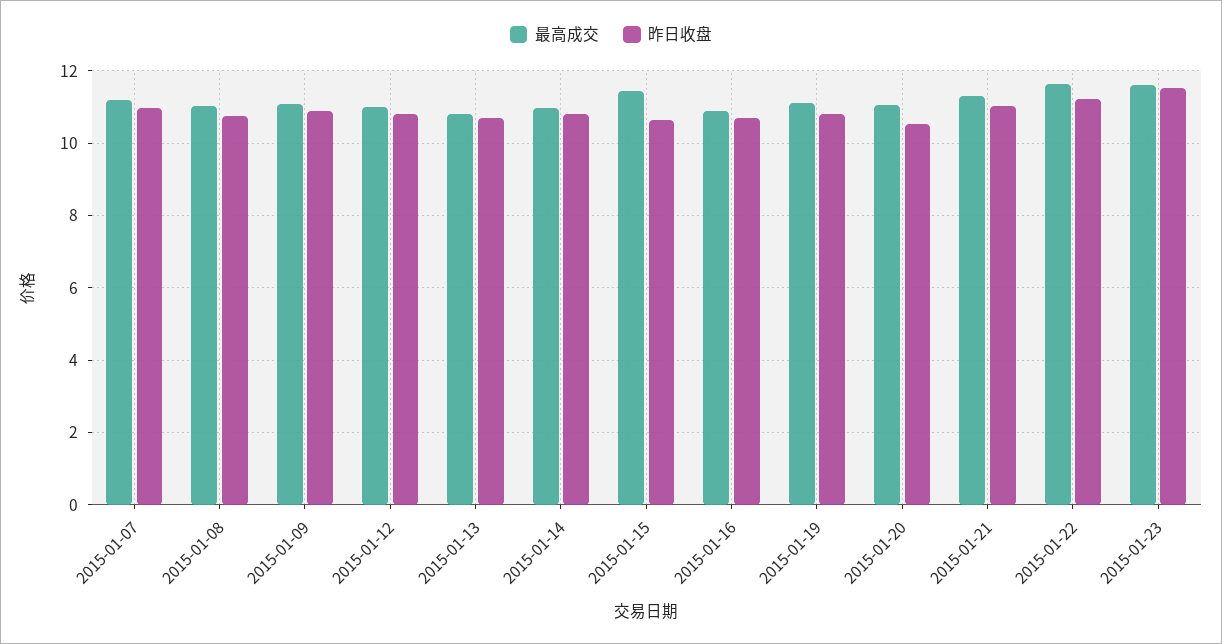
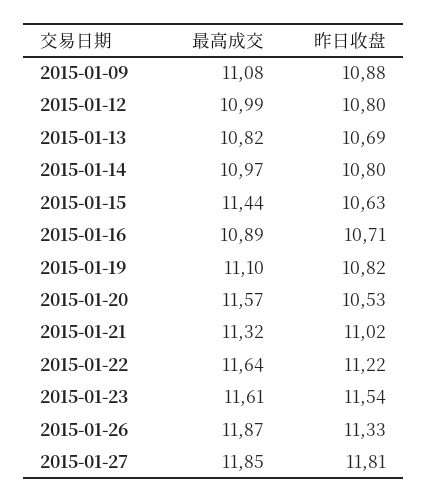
最高成交, 2015-01-07: 11.2 -> none
昨日收盘, 2015-01-07: 11 -> none
最高成交, 2015-01-08: 11 -> none
昨日收盘, 2015-01-08: 10.8 -> none
最高成交, 2015-01-20: 11 -> 11.57
最高成交, 2015-01-26: none -> 11.87
昨日收盘, 2015-01-26: none -> 11.33
最高成交, 2015-01-27: none -> 11.85
昨日收盘, 2015-01-27: none -> 11.81

